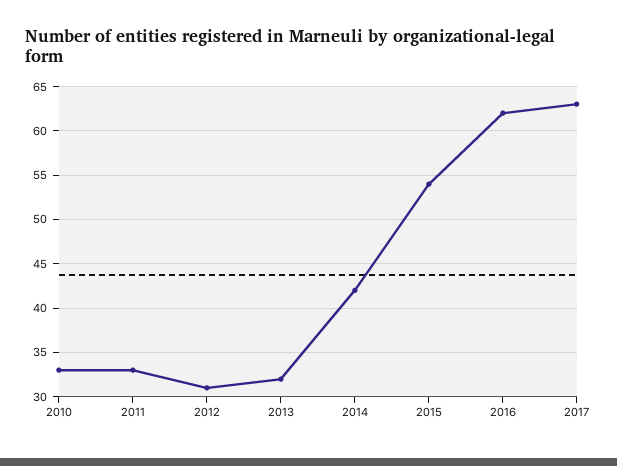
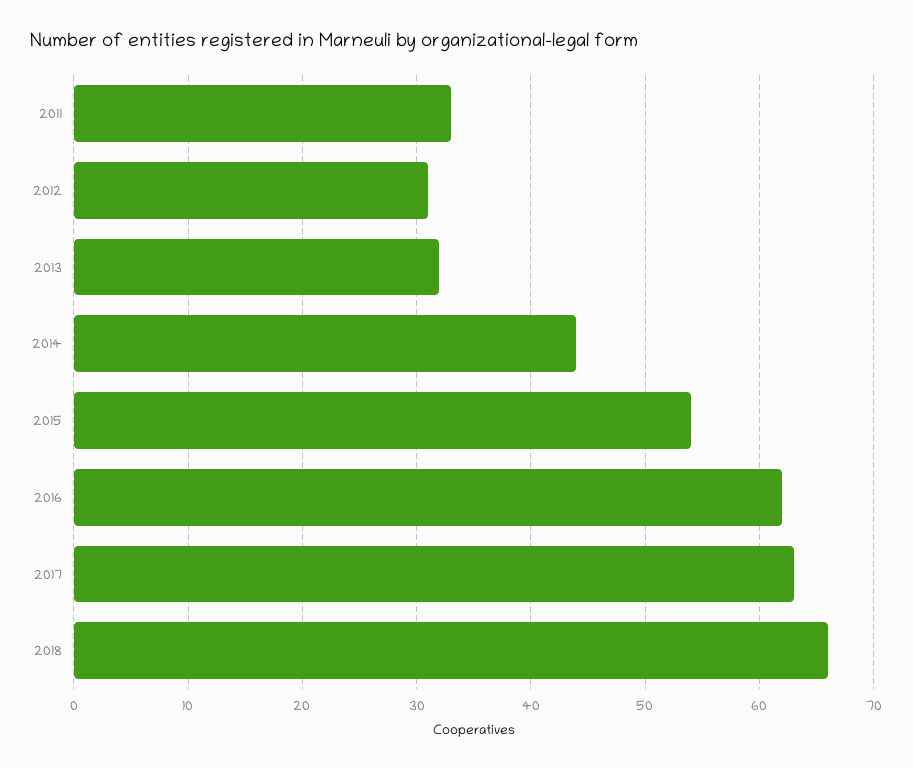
2010: 33 -> none
2014: 42 -> 44
2018: none -> 66

